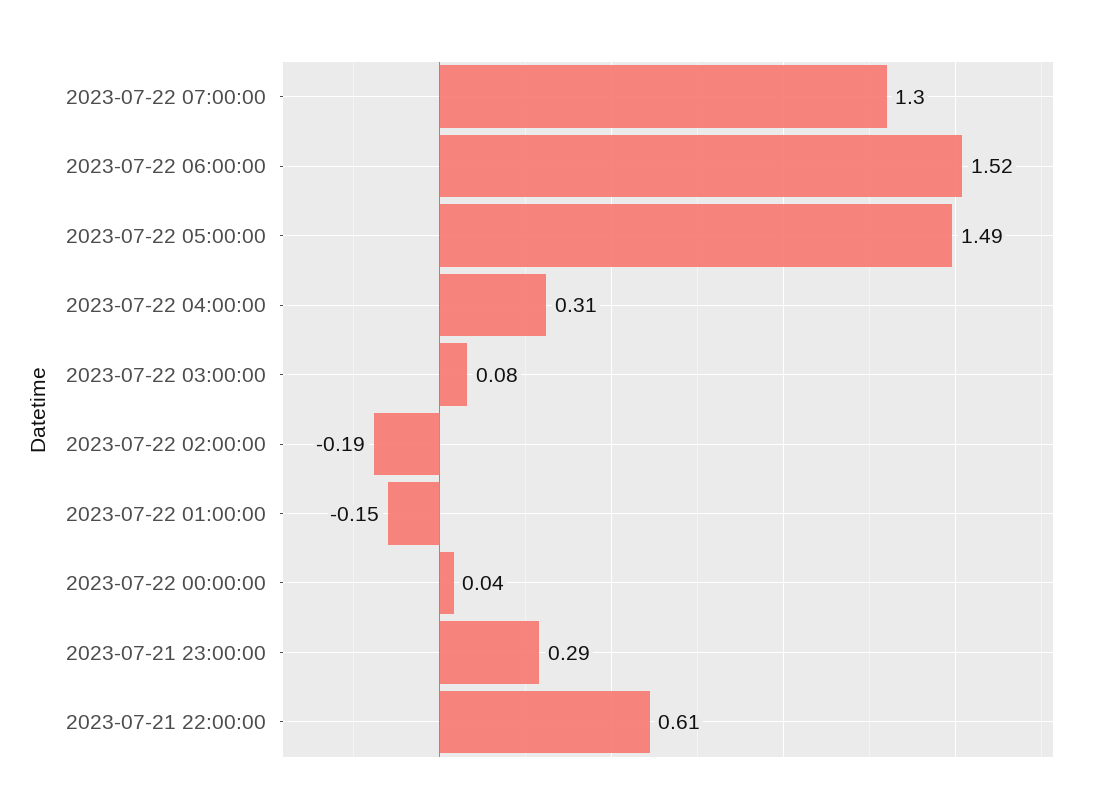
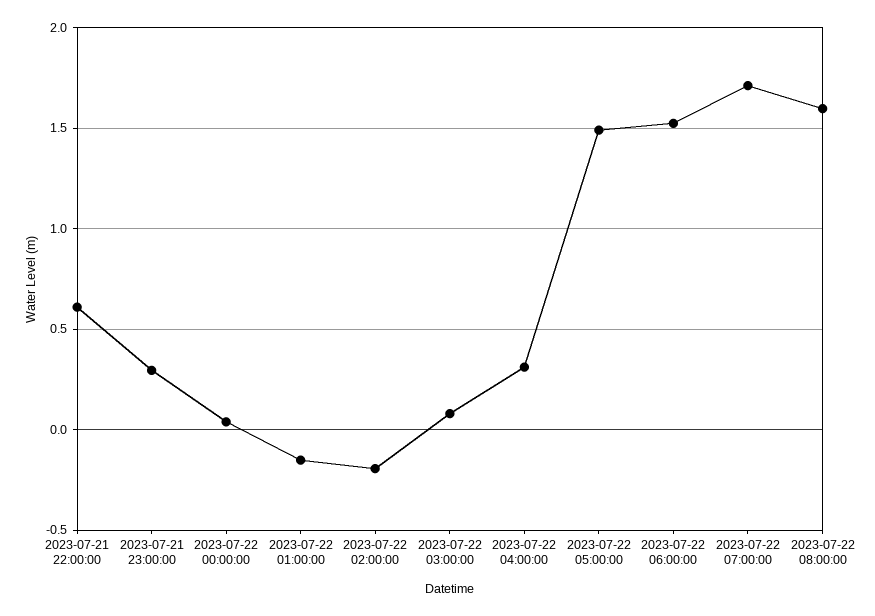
2023-07-22 07:00:00: 1.3 -> 1.7
2023-07-22 08:00:00: none -> 1.6

